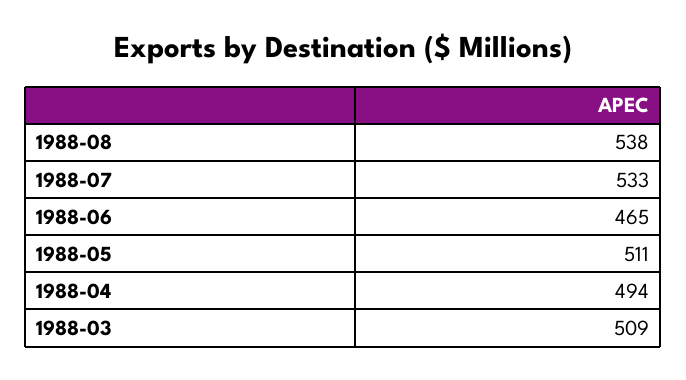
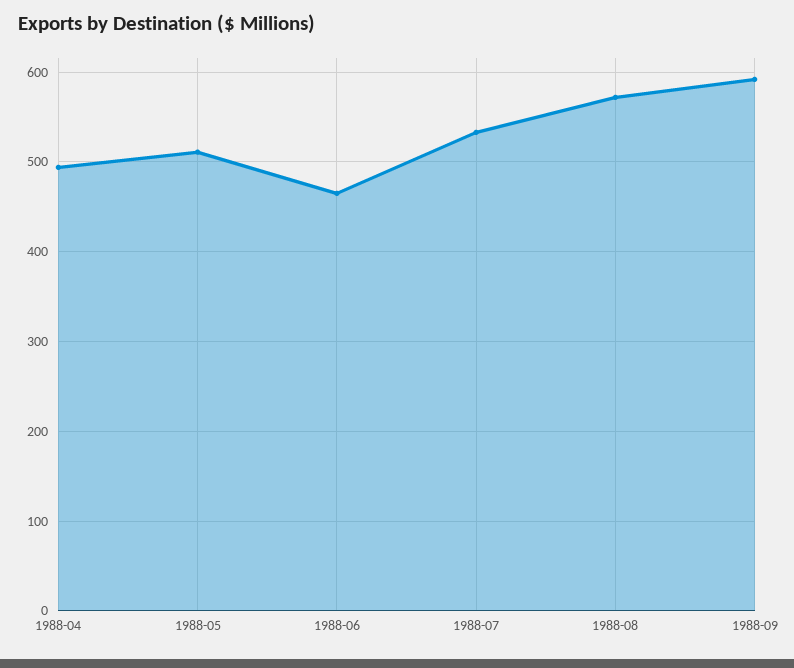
1988-08: 538 -> 570
1988-03: 509 -> none
1988-09: none -> 590

